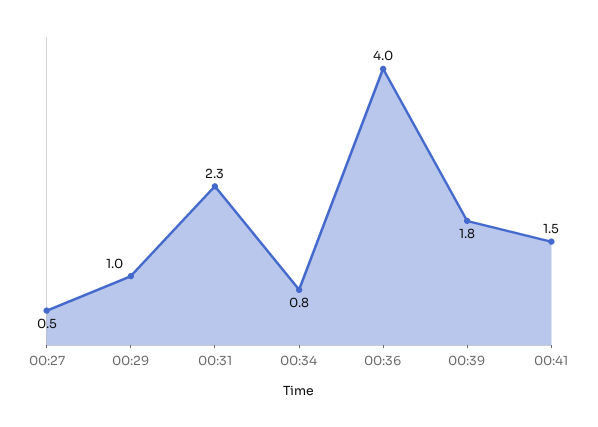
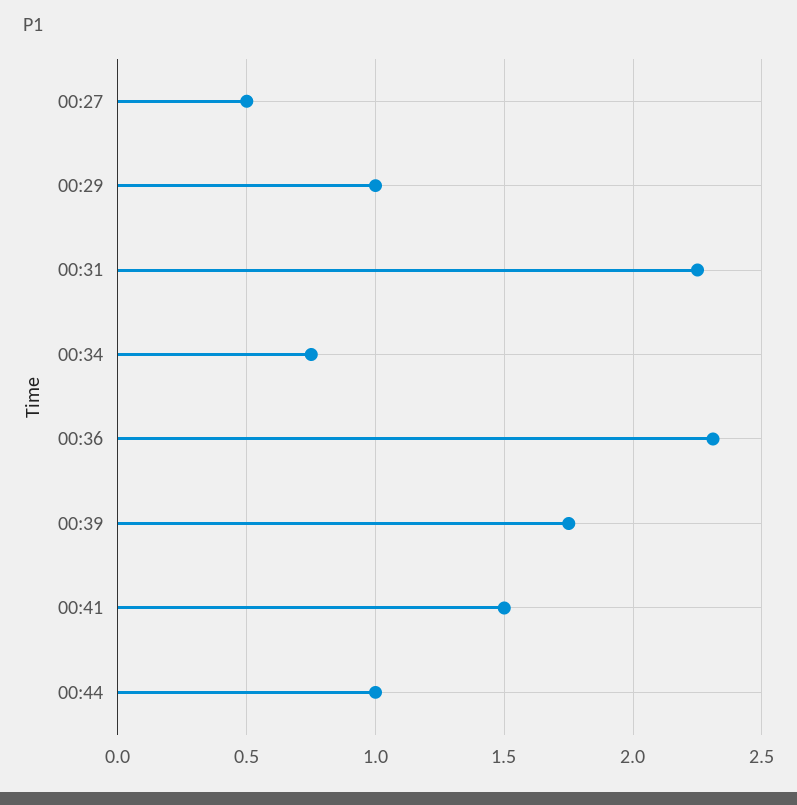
00:36: 4 -> 2.3
00:44: none -> 1

